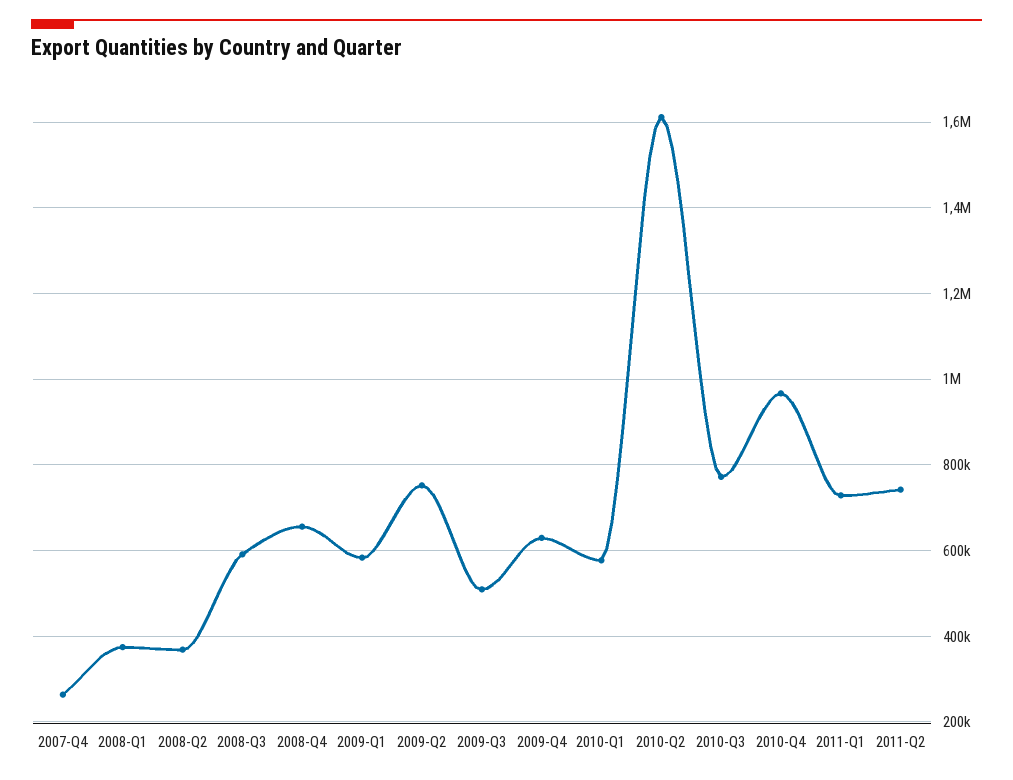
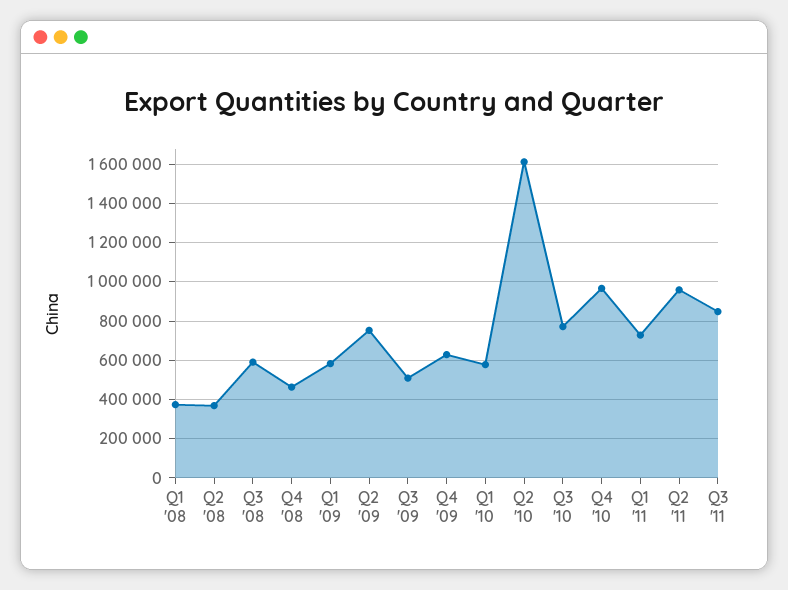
2007-Q4: 260000 -> none
2008-Q4: 660000 -> 450000
2011-Q2: 740000 -> 950000
Q3 '11: none -> 850000

